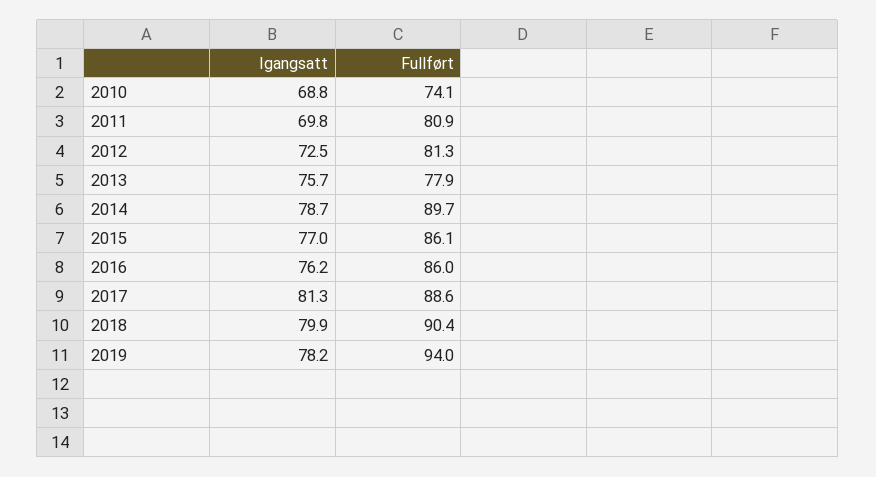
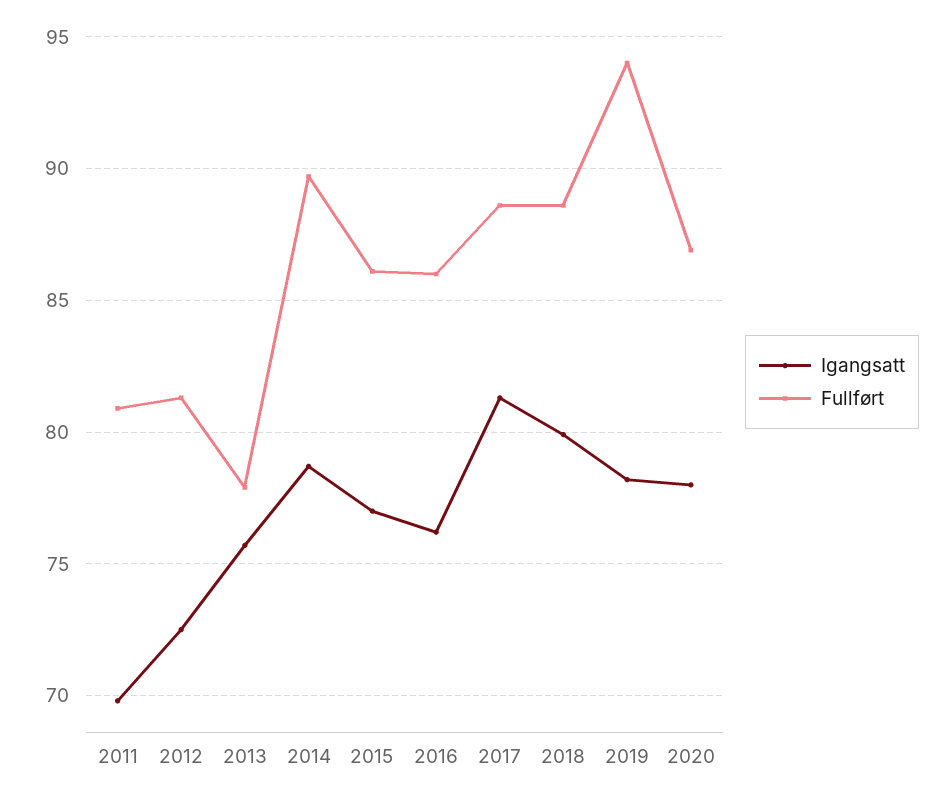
Igangsatt, 2010: 68.8 -> none
Fullført, 2010: 74.1 -> none
Fullført, 2018: 90.4 -> 88.5
Igangsatt, 2020: none -> 78
Fullført, 2020: none -> 87

